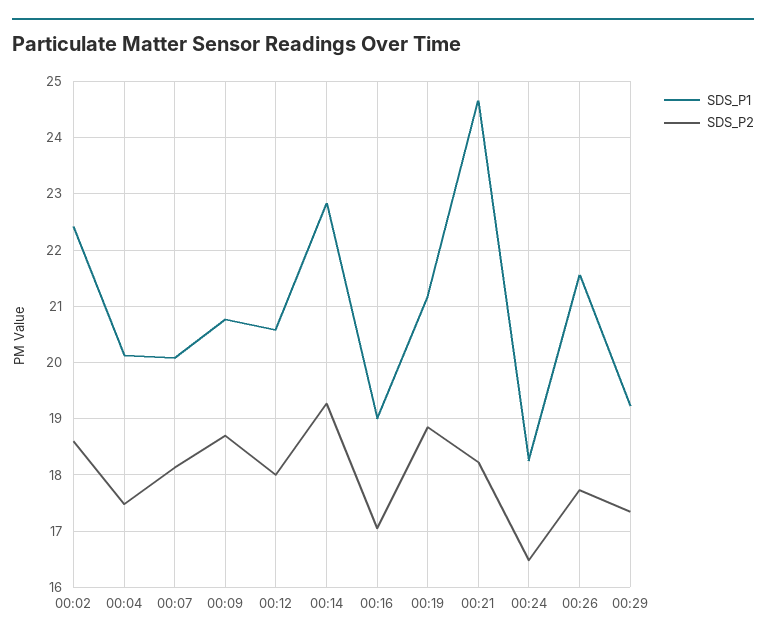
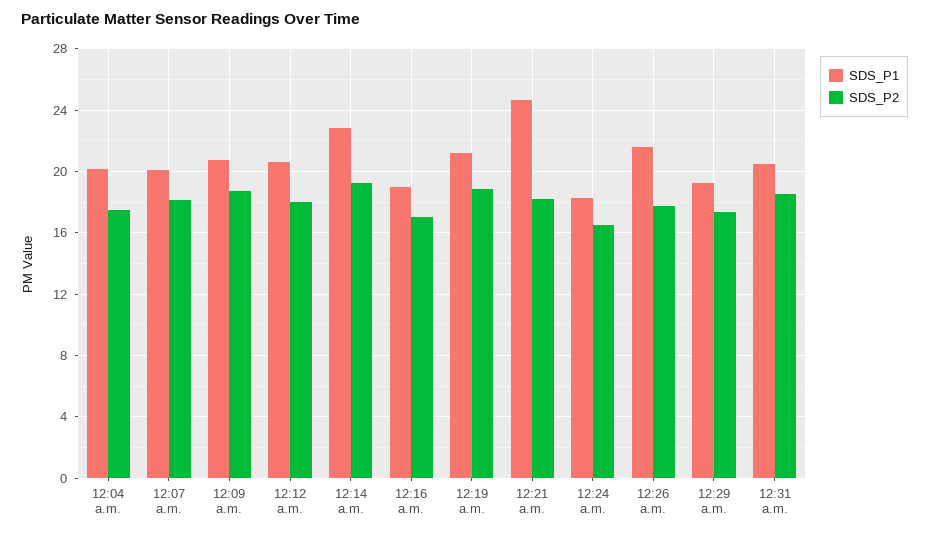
SDS_P1, 00:02: 22.4 -> none
SDS_P2, 00:02: 18.6 -> none
SDS_P1, 12:31 a.m.: none -> 20.5
SDS_P2, 12:31 a.m.: none -> 18.5

